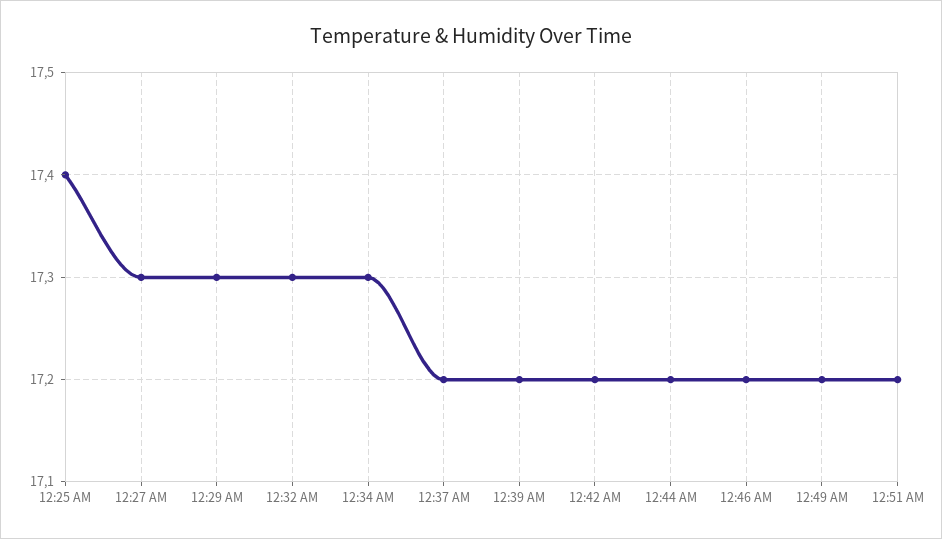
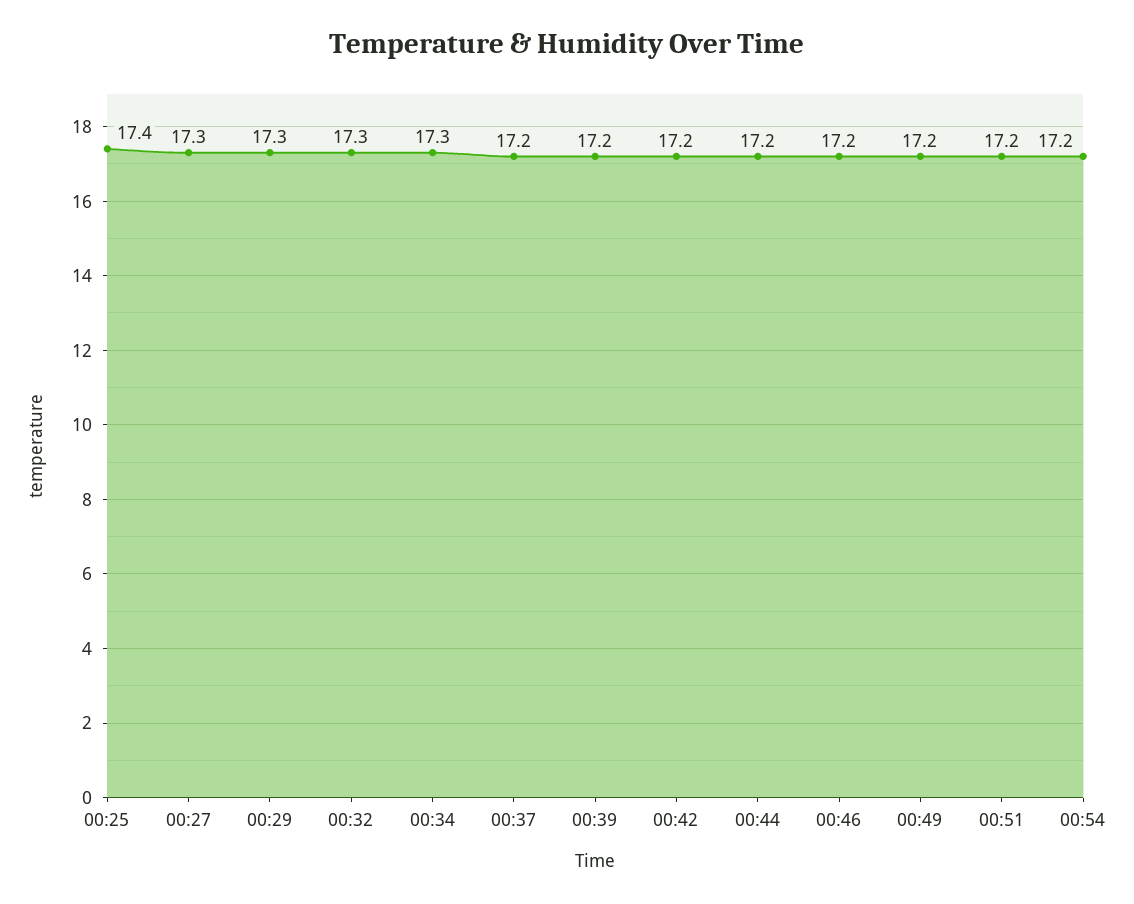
00:54: none -> 17.2

